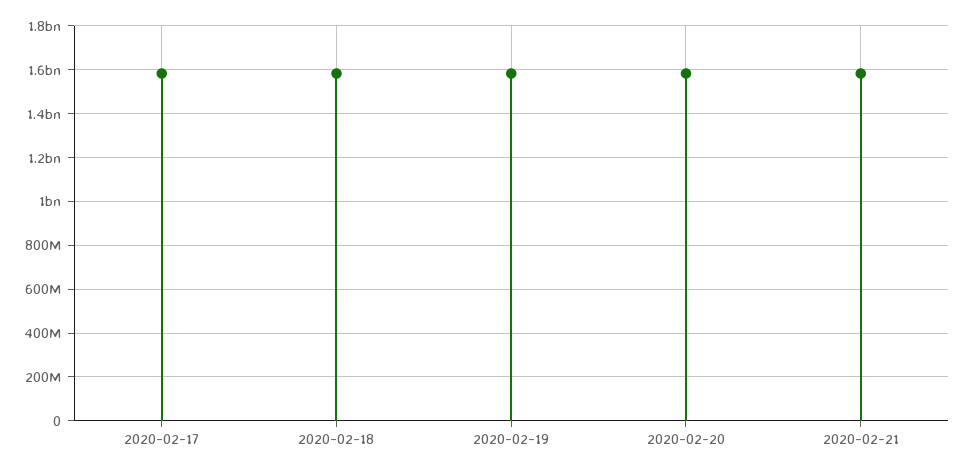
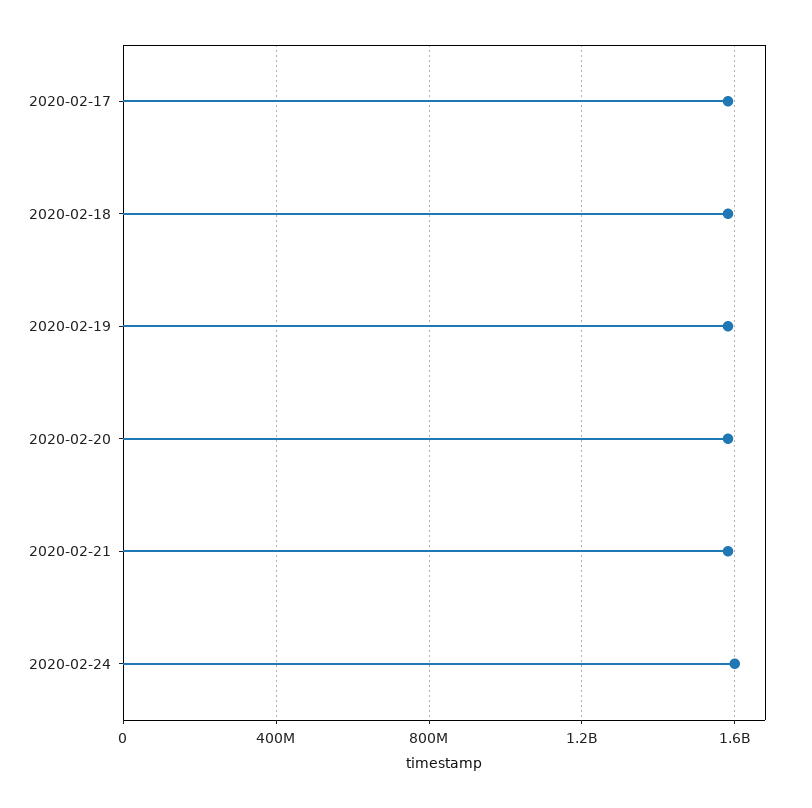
2020-02-24: none -> 1600000000

